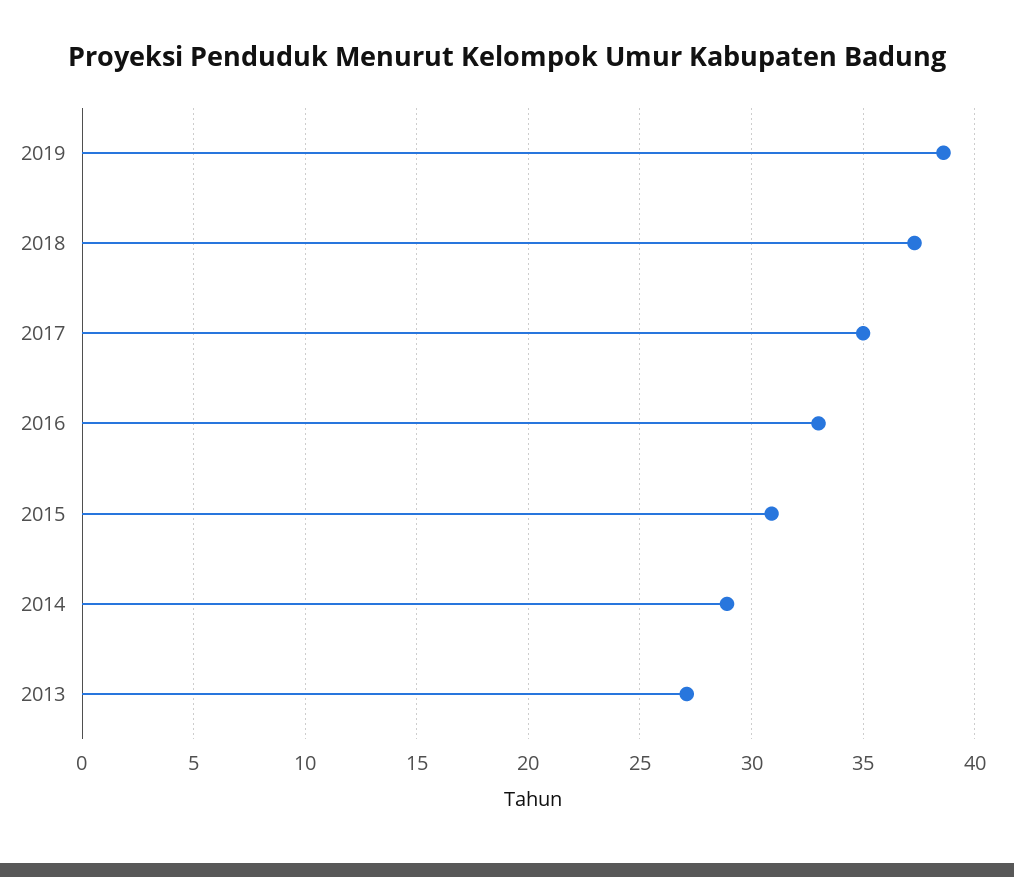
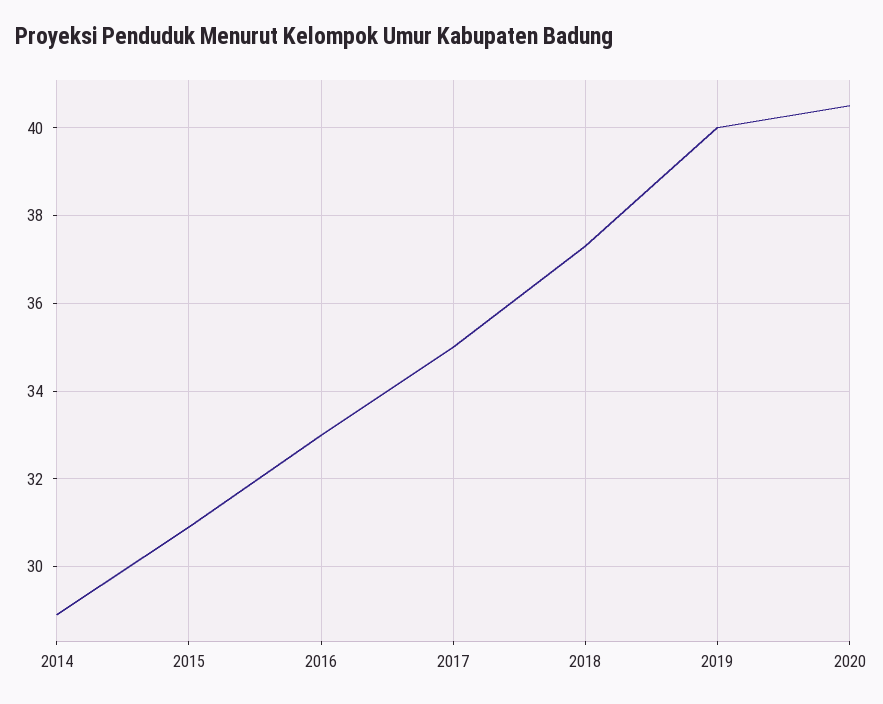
2019: 38.5 -> 40
2013: 27 -> none
2020: none -> 40.5

